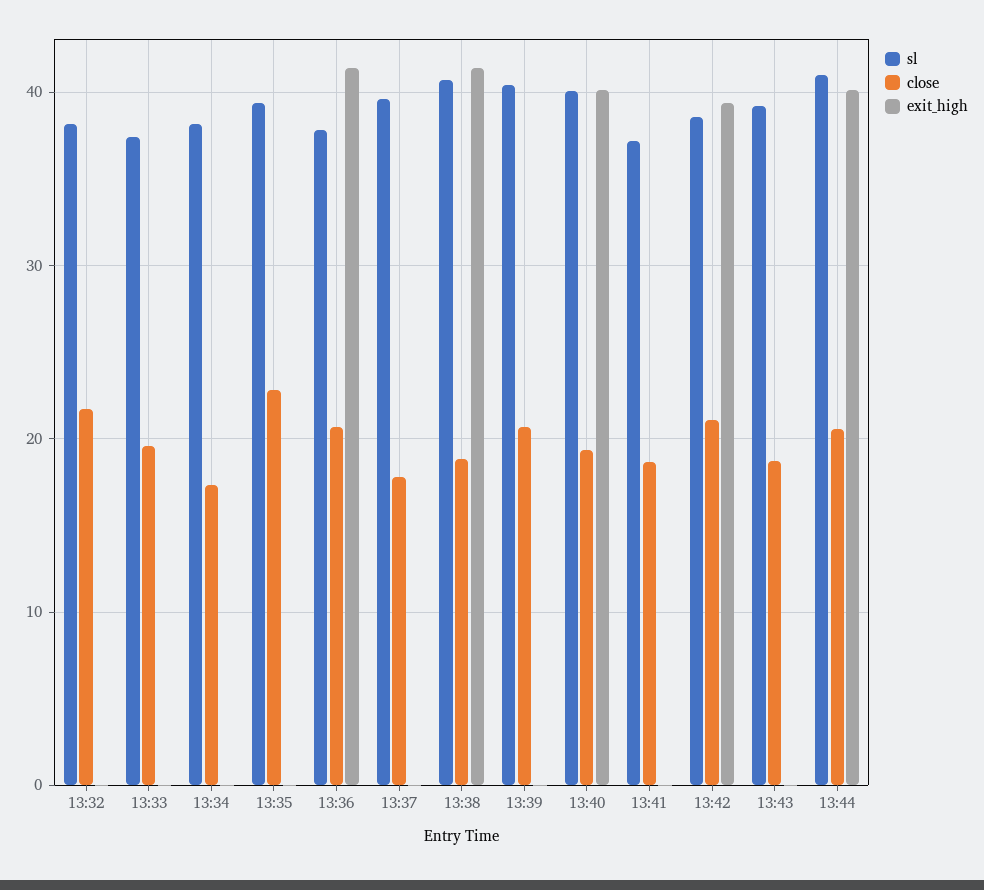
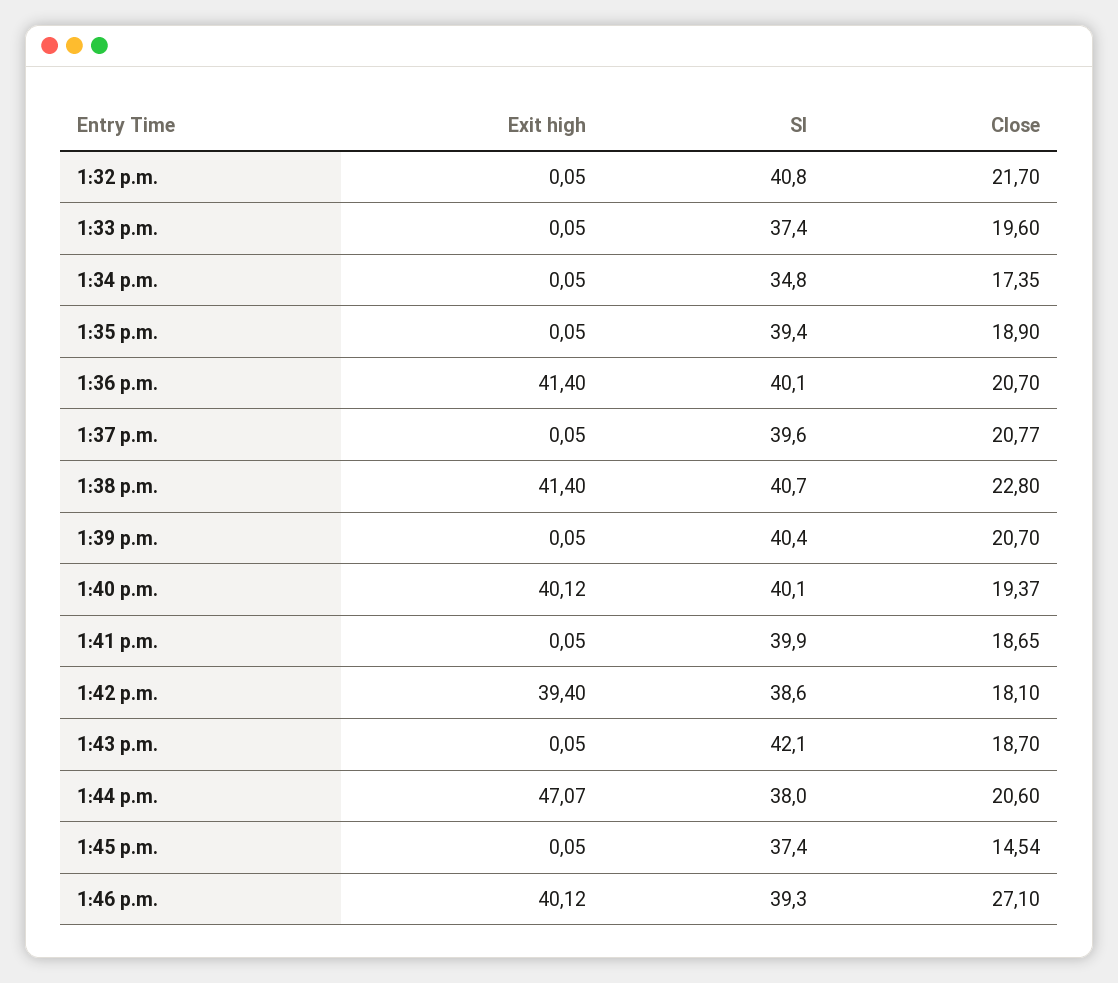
sl, 13:32: 38 -> 40.8
sl, 13:34: 38 -> 34.8
close, 13:35: 23 -> 18.9
sl, 13:36: 38 -> 40.1
close, 13:37: 18 -> 20.77
close, 13:38: 19 -> 22.8
sl, 13:41: 37 -> 39.9
close, 13:42: 21 -> 18.1
sl, 13:43: 39 -> 42.1
sl, 13:44: 41 -> 38
exit_high, 13:44: 40 -> 47.07
exit_high, 1:45 p.m.: none -> 0.05
sl, 1:45 p.m.: none -> 37.4
close, 1:45 p.m.: none -> 14.54
exit_high, 1:46 p.m.: none -> 40.12
sl, 1:46 p.m.: none -> 39.3
close, 1:46 p.m.: none -> 27.1

